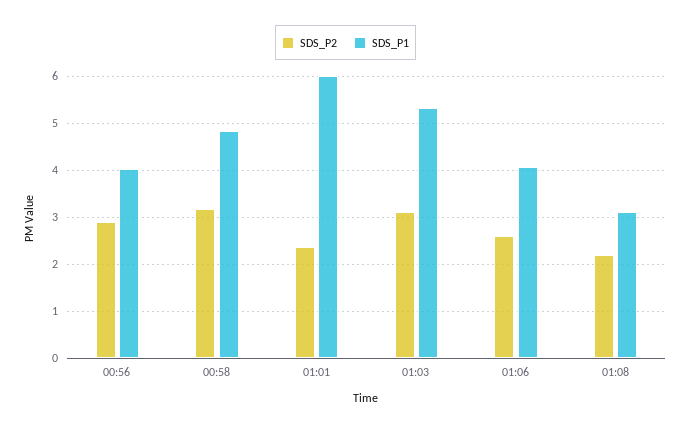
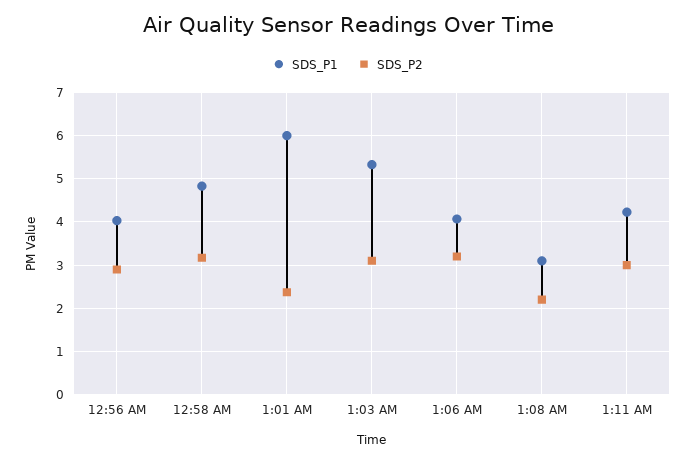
SDS_P2, 01:06: 2.6 -> 3.2
SDS_P1, 1:11 AM: none -> 4.2
SDS_P2, 1:11 AM: none -> 3

